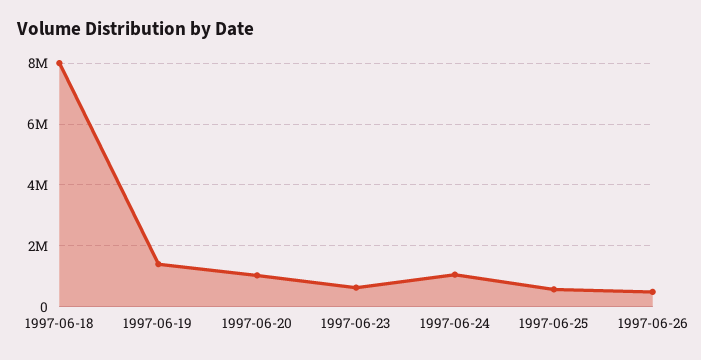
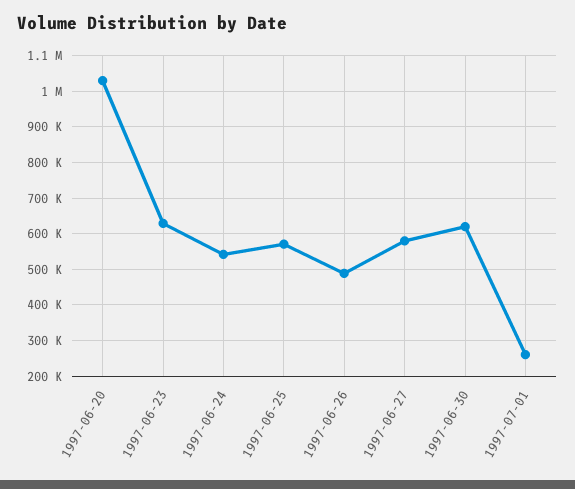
1997-06-18: 8000000 -> none
1997-06-19: 1400000 -> none
1997-06-24: 1000000 -> 540000
1997-06-27: none -> 580000
1997-06-30: none -> 620000
1997-07-01: none -> 260000

